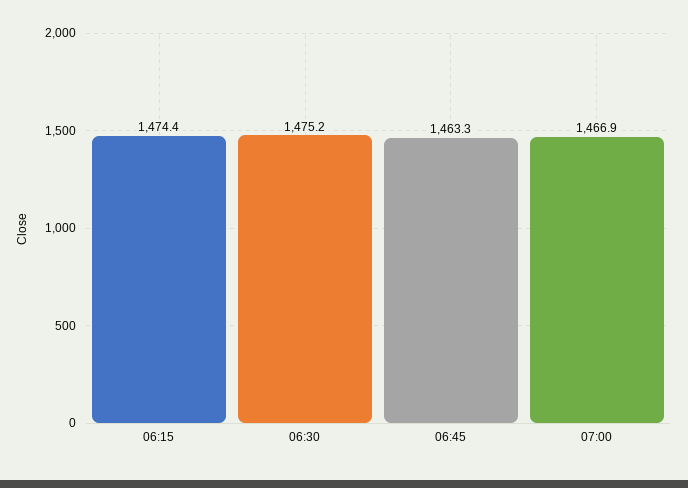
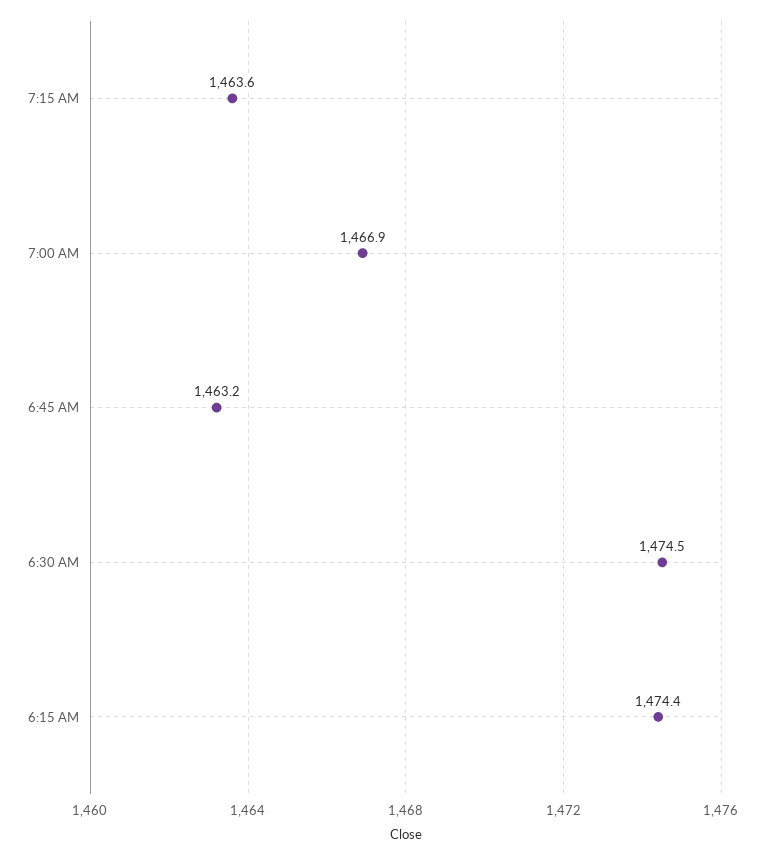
06:30: 1475.2 -> 1474.5
06:45: 1463.3 -> 1463.2
7:15 AM: none -> 1463.6

